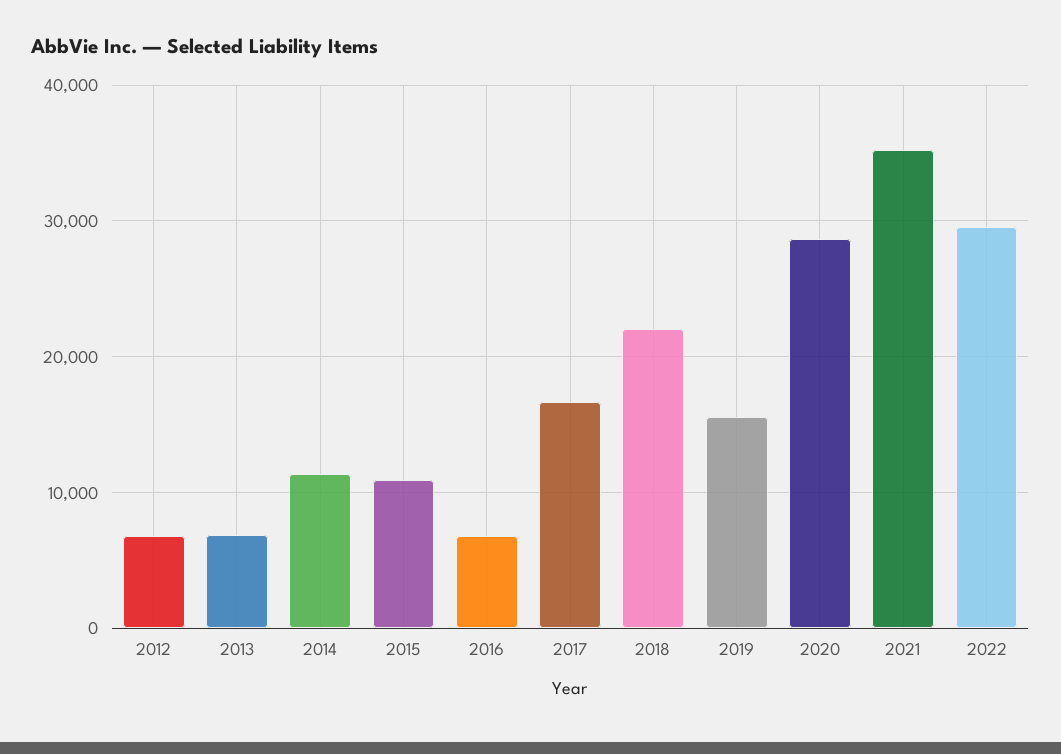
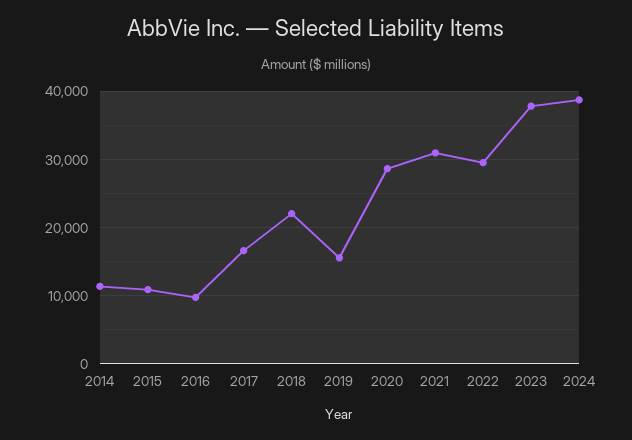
2012: 7000 -> none
2013: 7000 -> none
2016: 7000 -> 10000
2021: 35000 -> 31000
2023: none -> 38000
2024: none -> 39000

